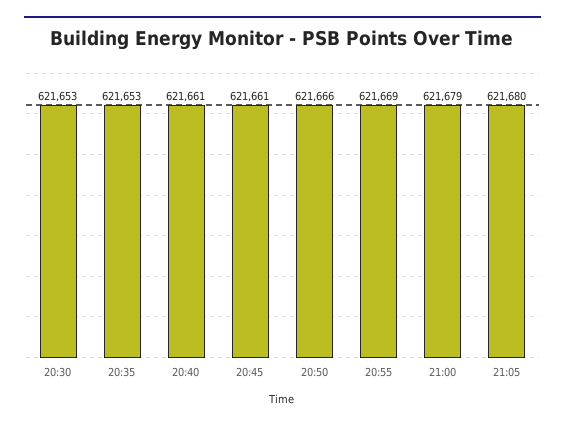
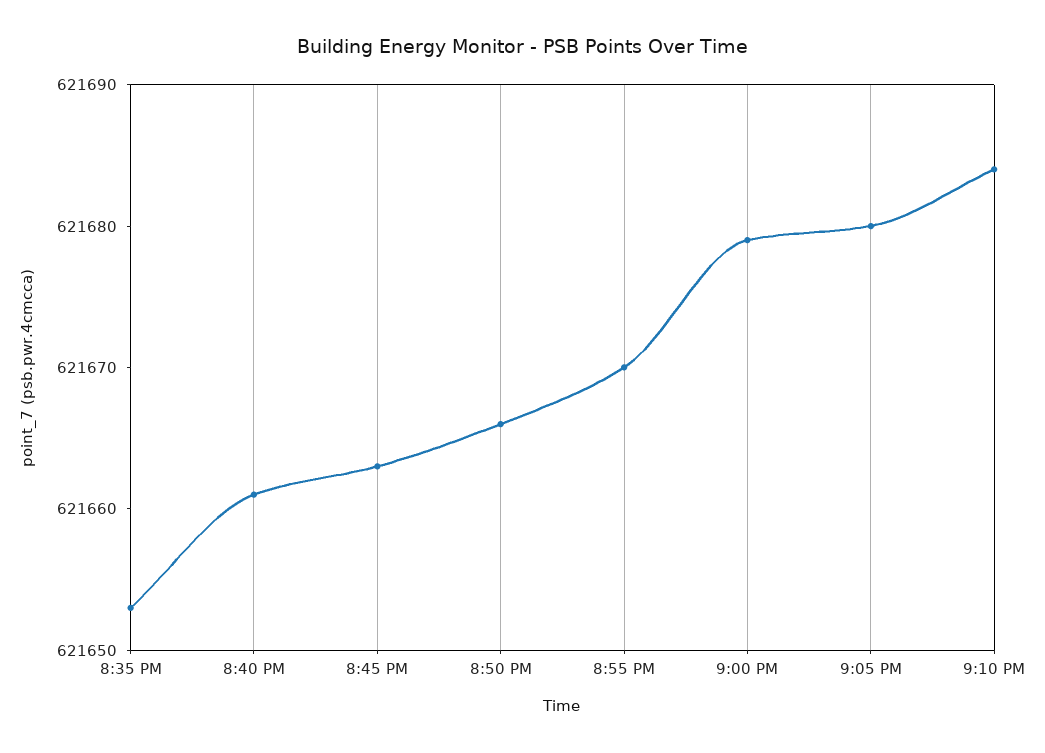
20:30: 621653 -> none
20:45: 621661 -> 621663
20:55: 621669 -> 621670
9:10 PM: none -> 621684

